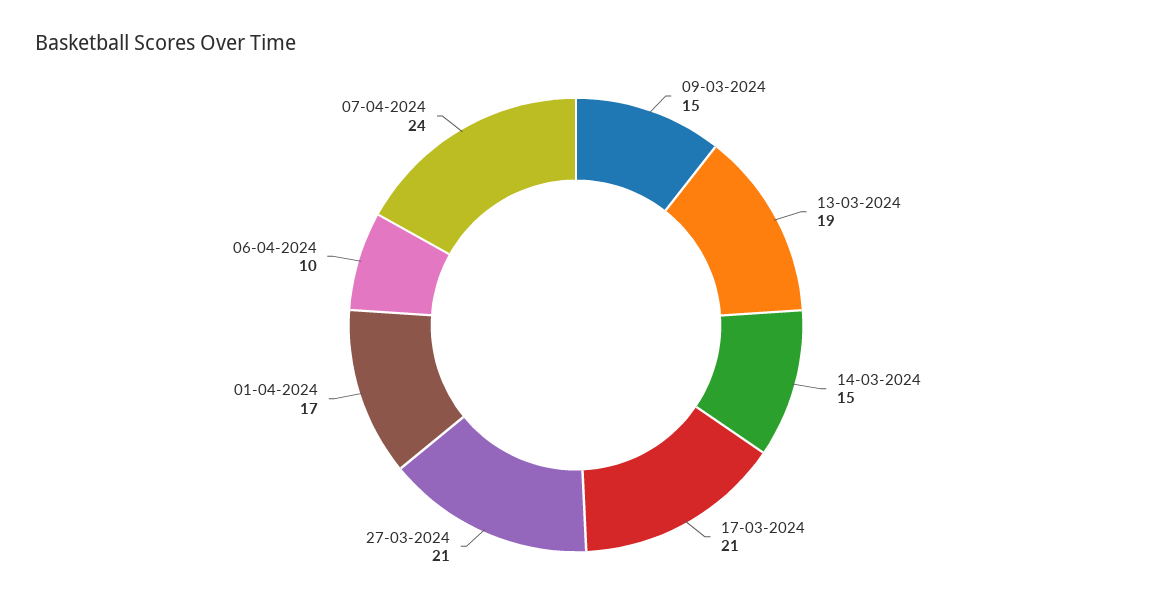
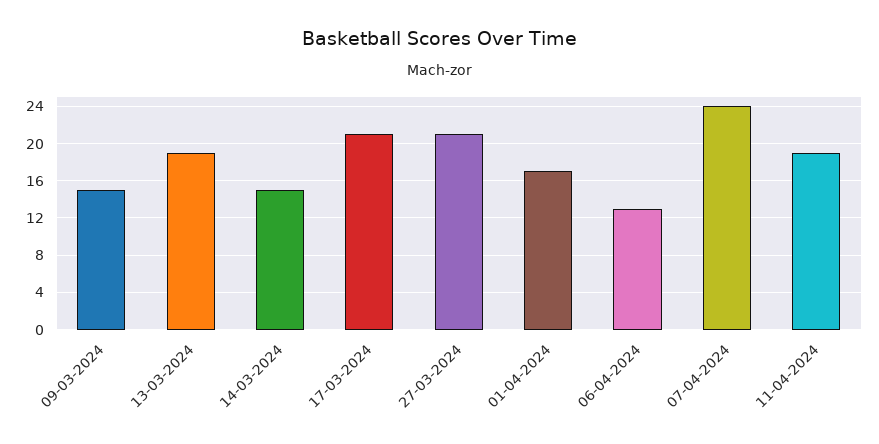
06-04-2024: 10 -> 13
11-04-2024: none -> 19

